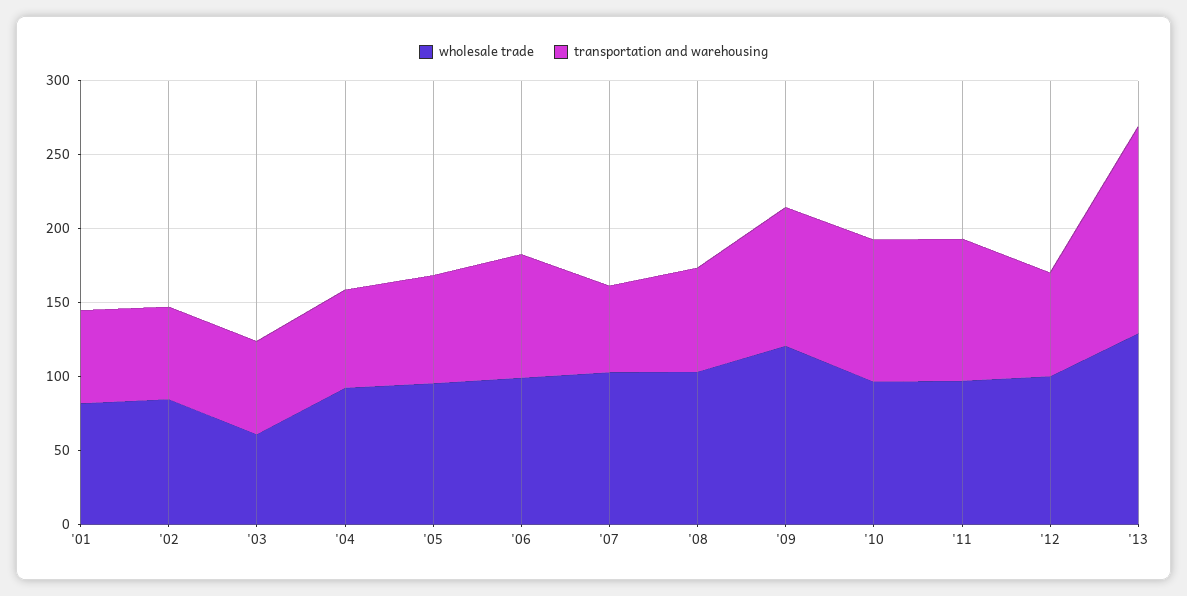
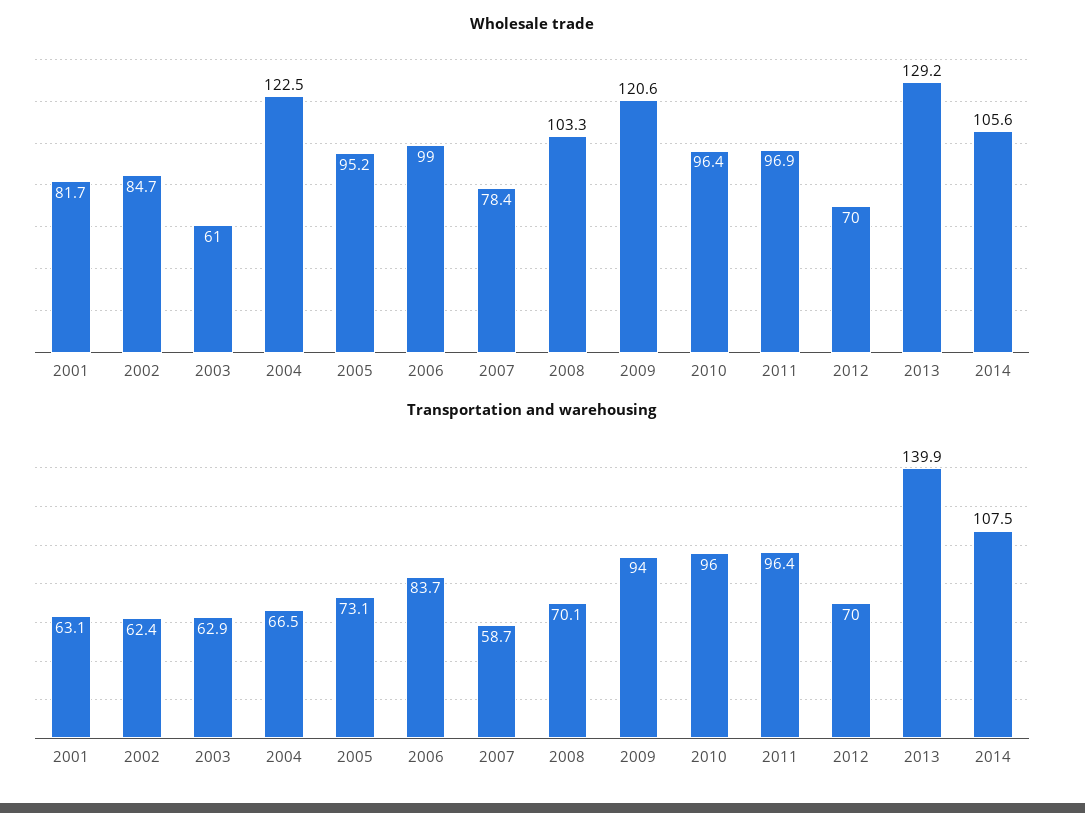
wholesale trade, '04: 90 -> 122.5
wholesale trade, '07: 100 -> 78.4
wholesale trade, '12: 100 -> 70
wholesale trade, 2014: none -> 105.6
transportation and warehousing, 2014: none -> 107.5

